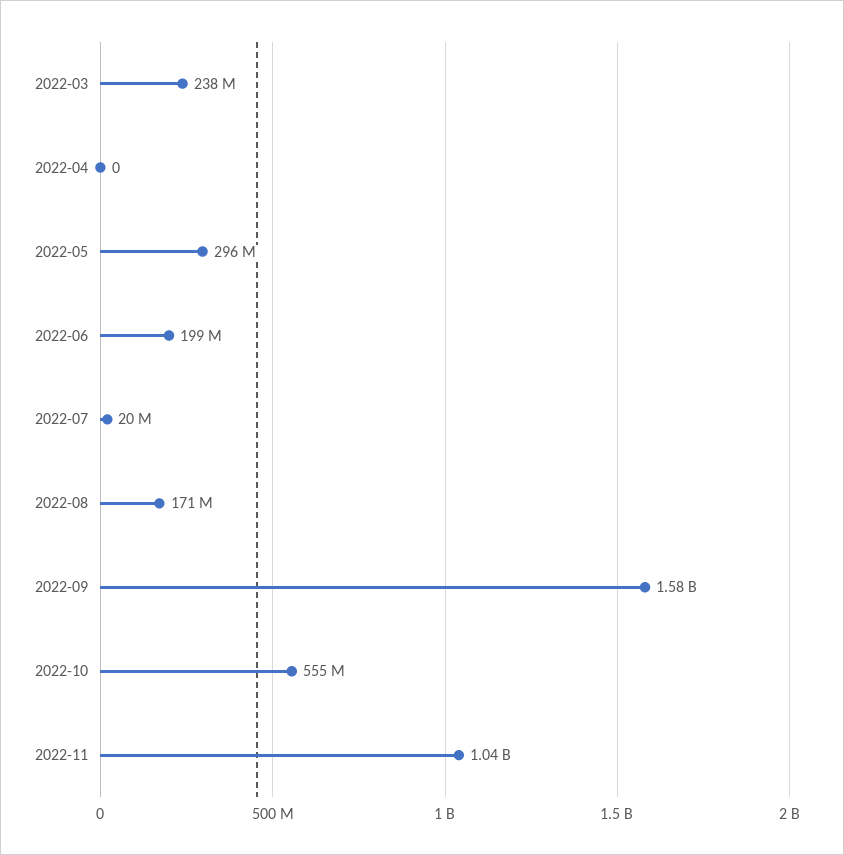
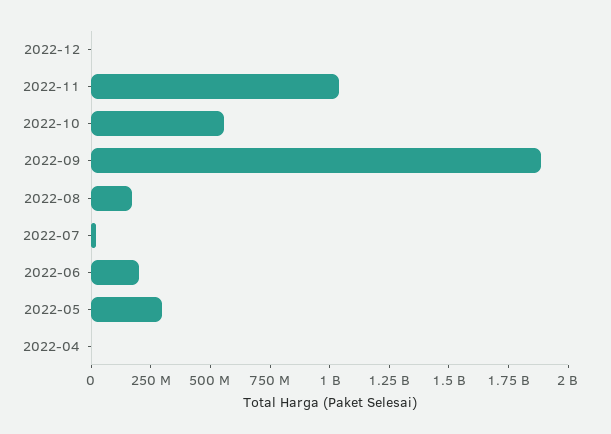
2022-03: 238000000 -> none
2022-09: 1580000000 -> 1900000000
2022-12: none -> 0

